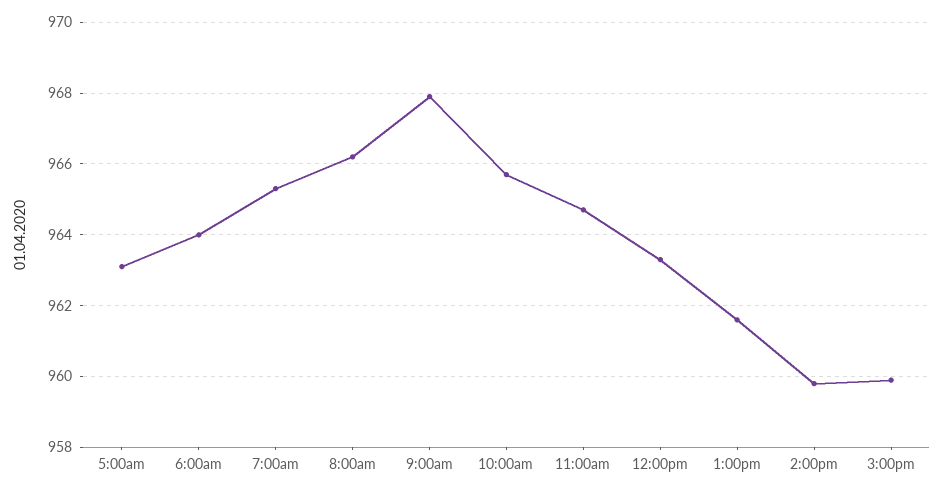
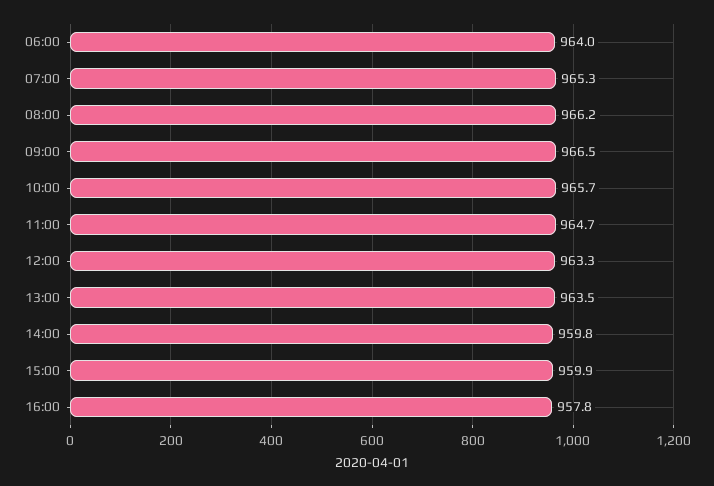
5:00am: 963 -> none
9:00am: 968 -> 966.5
1:00pm: 961.5 -> 963.5
16:00: none -> 957.8

